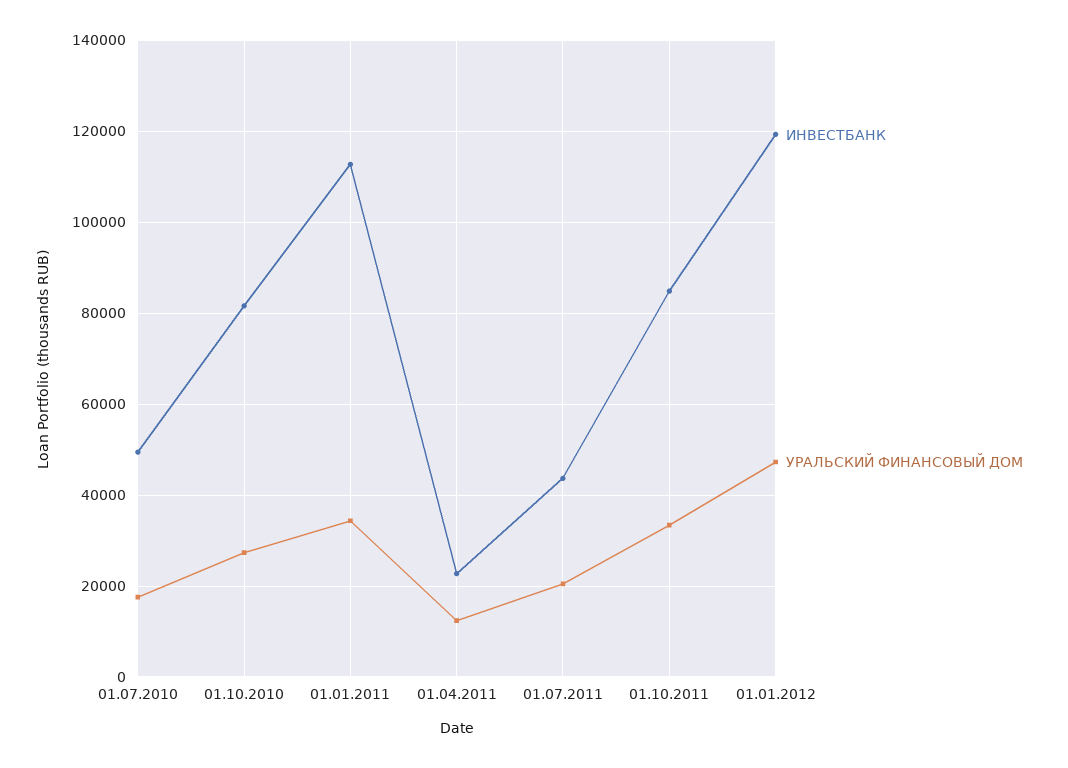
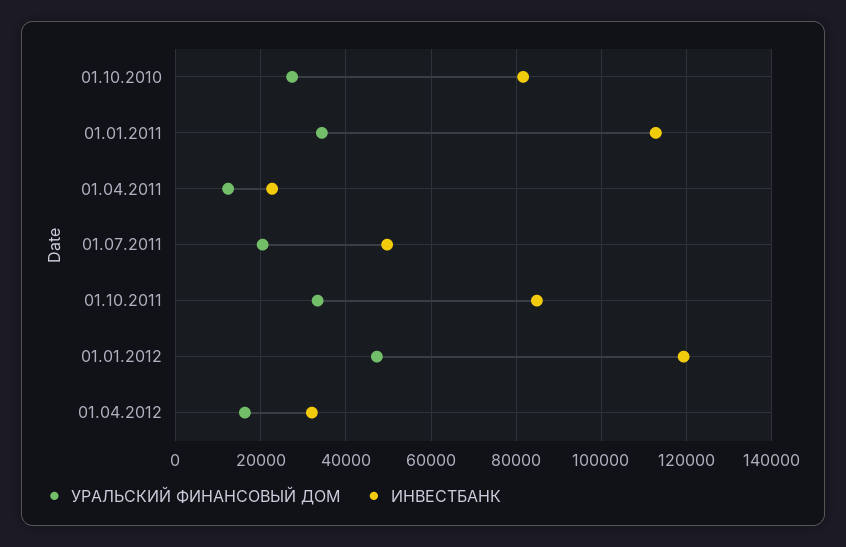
ИНВЕСТБАНК, 01.07.2010: 50000 -> none
УРАЛЬСКИЙ ФИНАНСОВЫЙ ДОМ, 01.07.2010: 18000 -> none
ИНВЕСТБАНК, 01.07.2011: 44000 -> 50000
УРАЛЬСКИЙ ФИНАНСОВЫЙ ДОМ, 01.04.2012: none -> 16000
ИНВЕСТБАНК, 01.04.2012: none -> 32000

